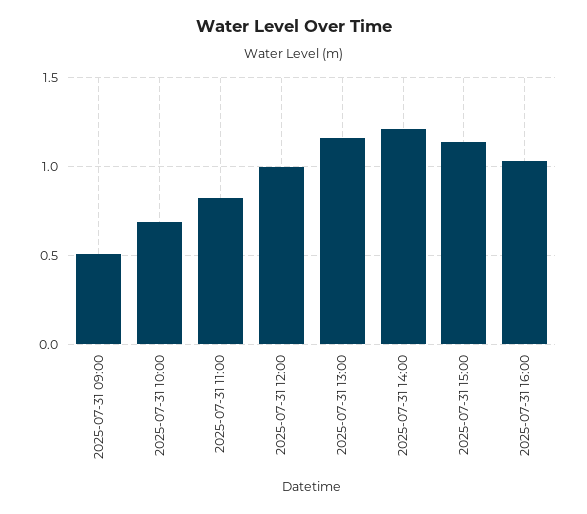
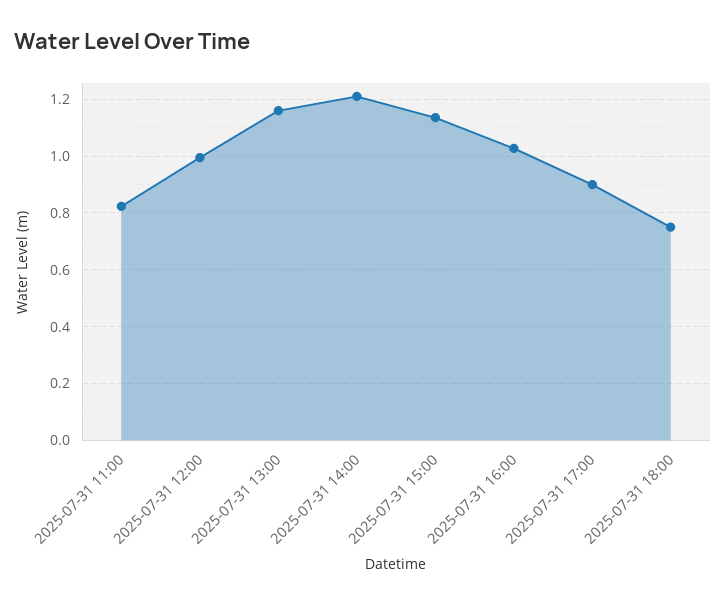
2025-07-31 09:00: 0.5 -> none
2025-07-31 10:00: 0.7 -> none
2025-07-31 17:00: none -> 0.9
2025-07-31 18:00: none -> 0.75

